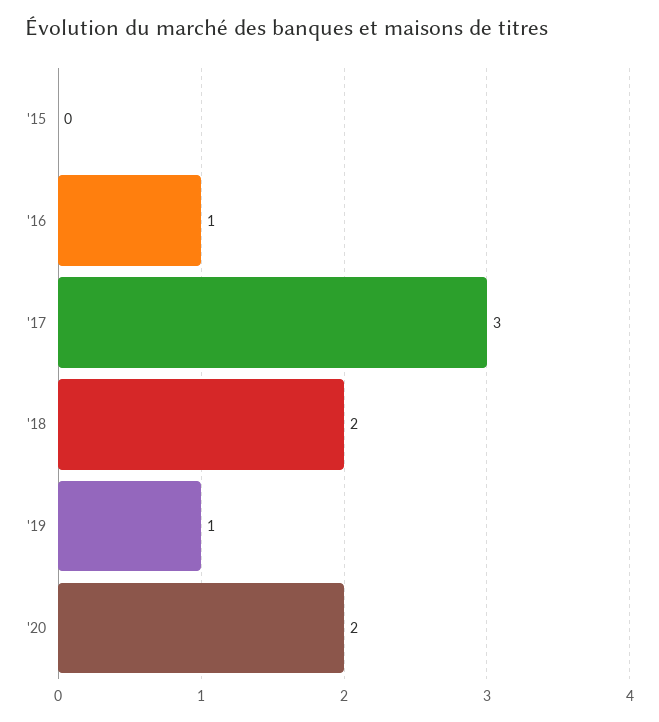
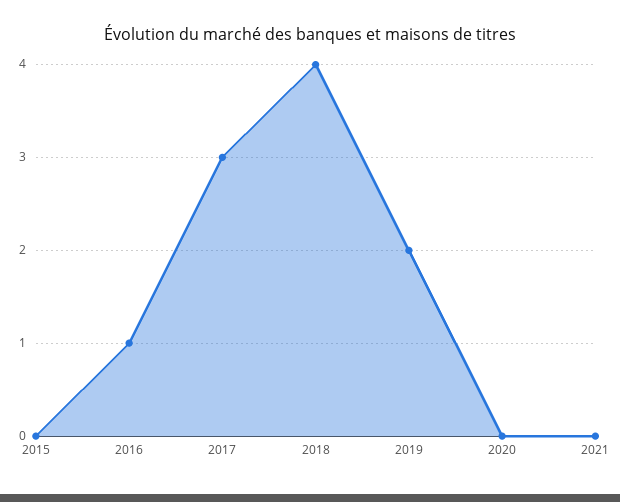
'18: 2 -> 4
'19: 1 -> 2
'20: 2 -> 0
2021: none -> 0

